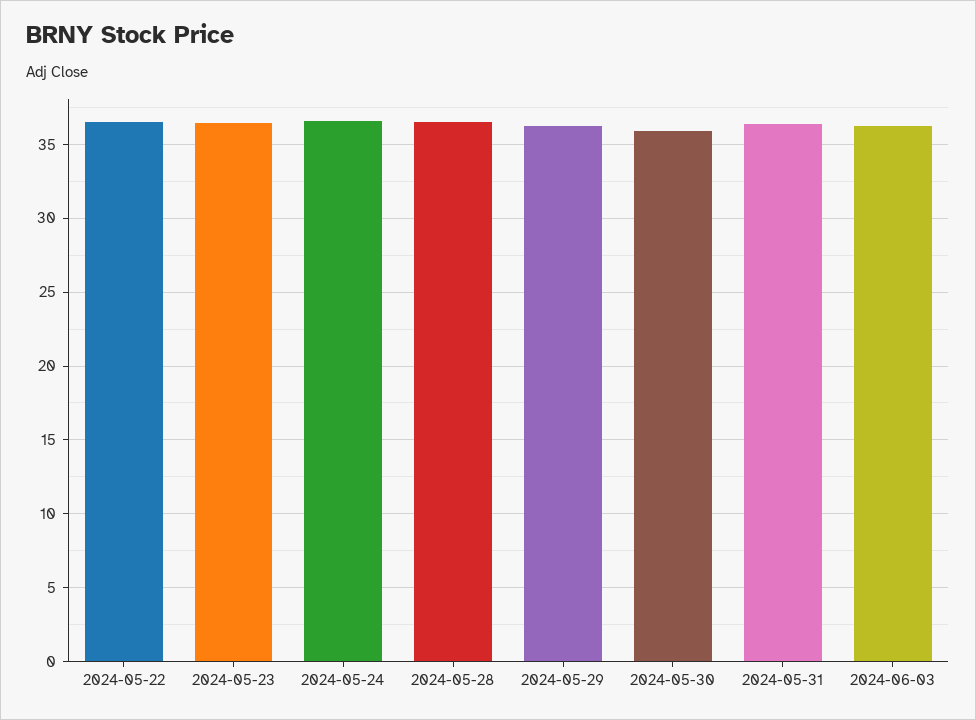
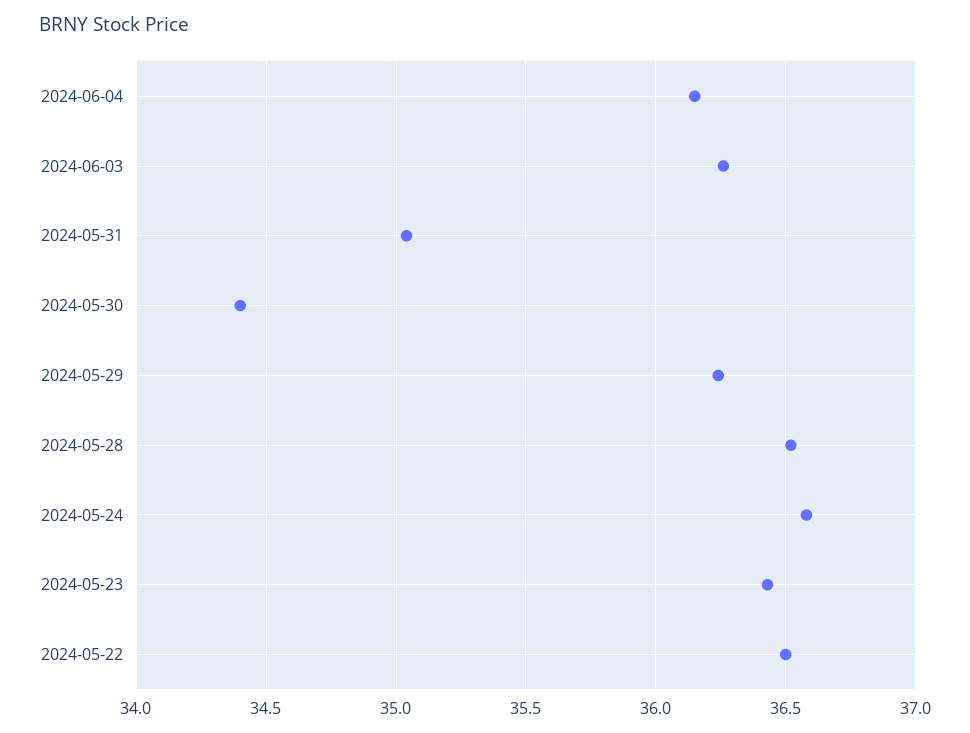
2024-05-30: 36 -> 34.4
2024-05-31: 36.5 -> 35.05
2024-06-04: none -> 36.15

